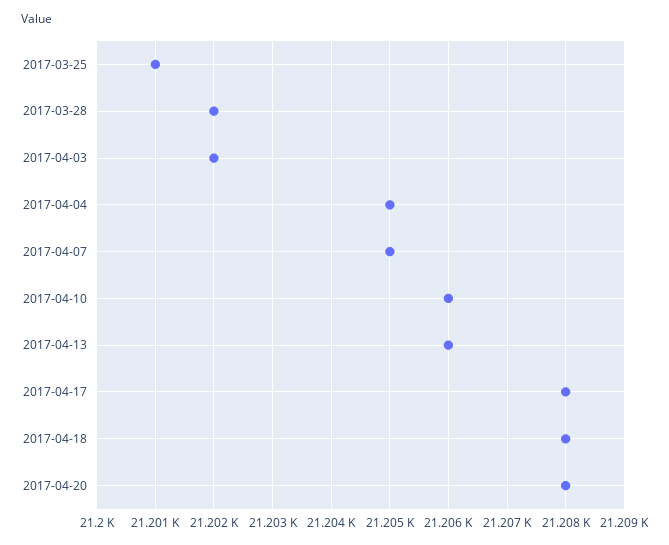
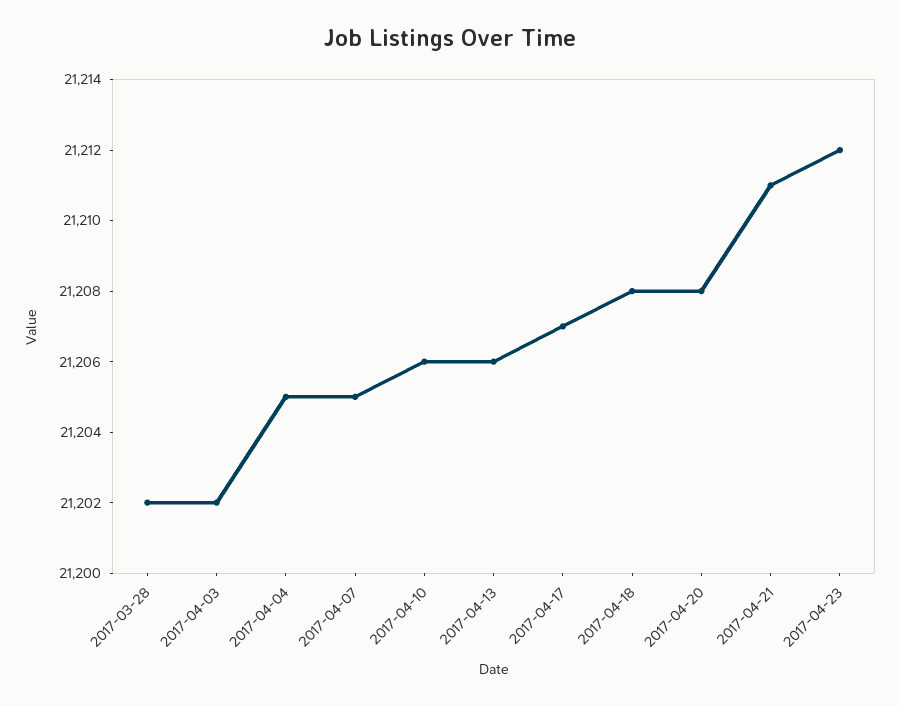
2017-03-25: 21201 -> none
2017-04-17: 21208 -> 21207
2017-04-21: none -> 21211
2017-04-23: none -> 21212

